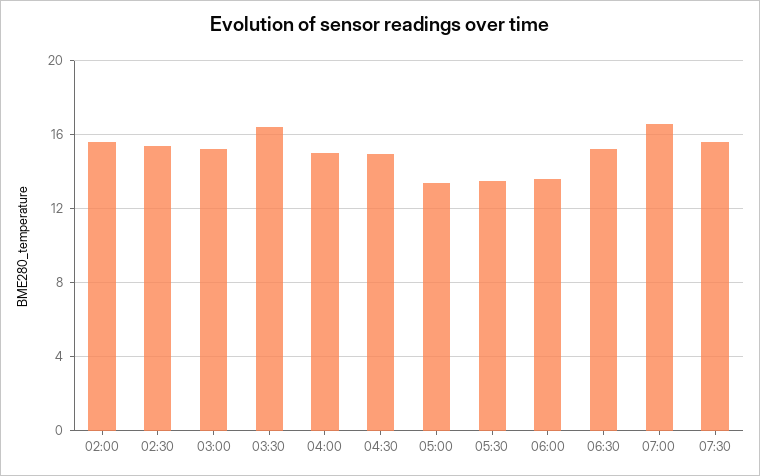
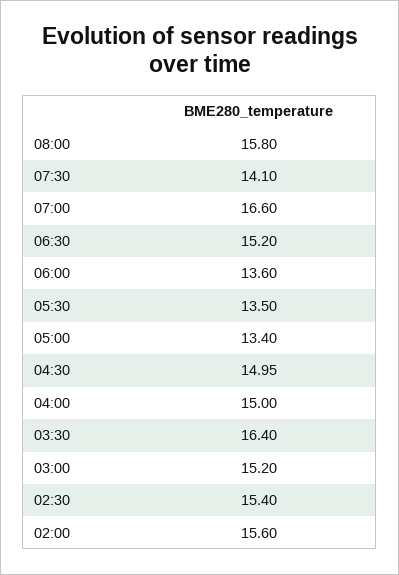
07:30: 15.5 -> 14.1
08:00: none -> 15.8

